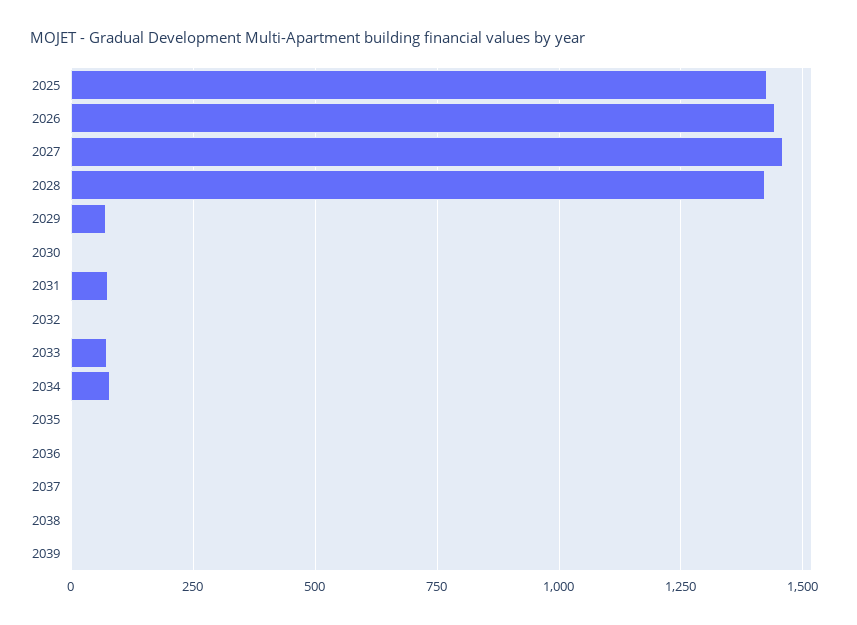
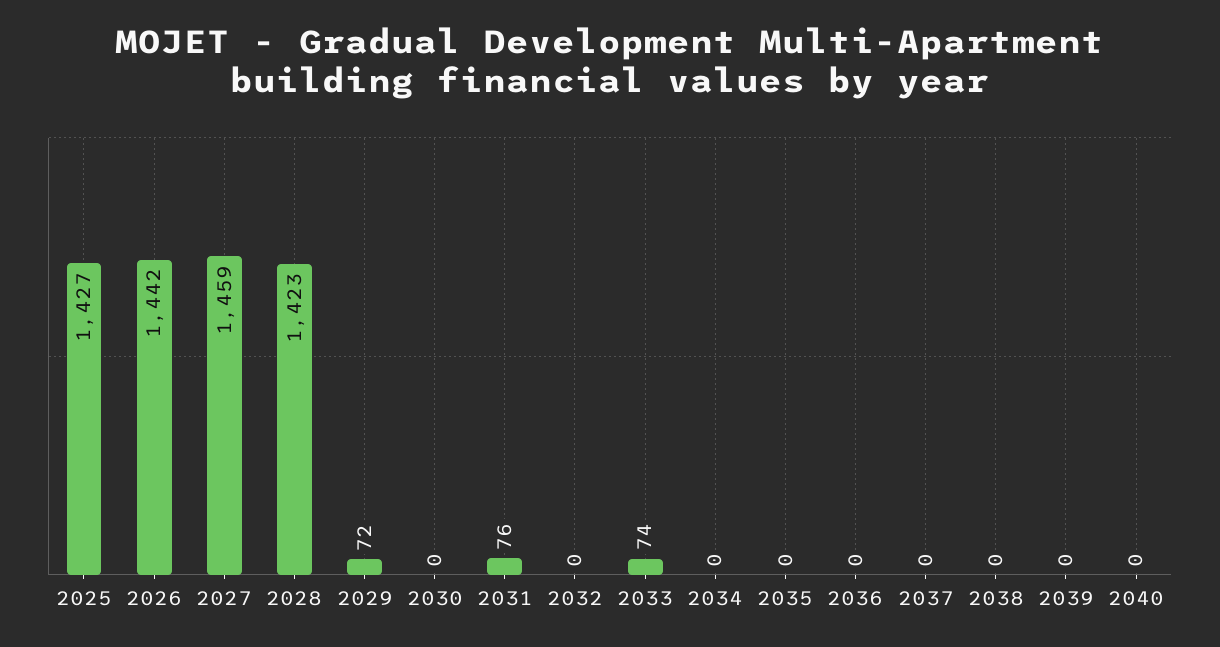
2034: 75 -> 0
2040: none -> 0

